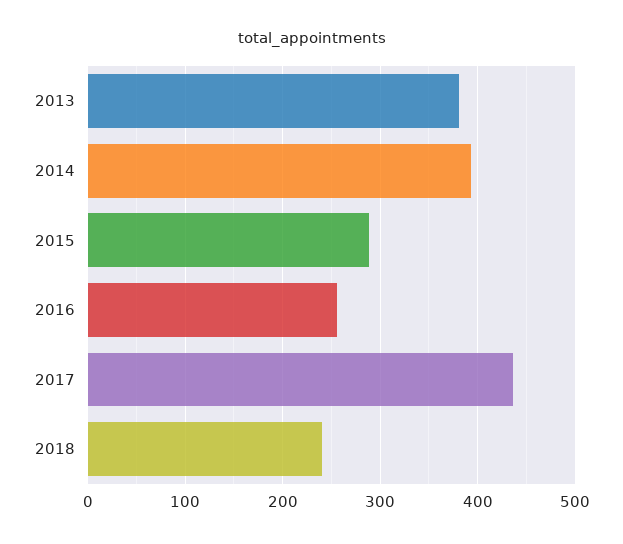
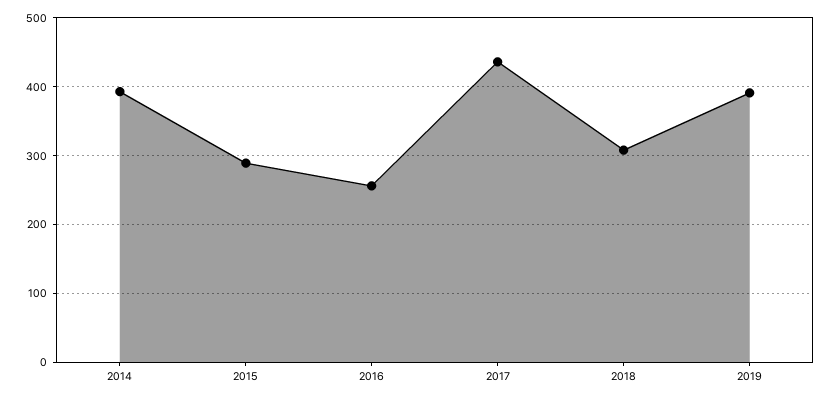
2013: 380 -> none
2018: 240 -> 310
2019: none -> 390

